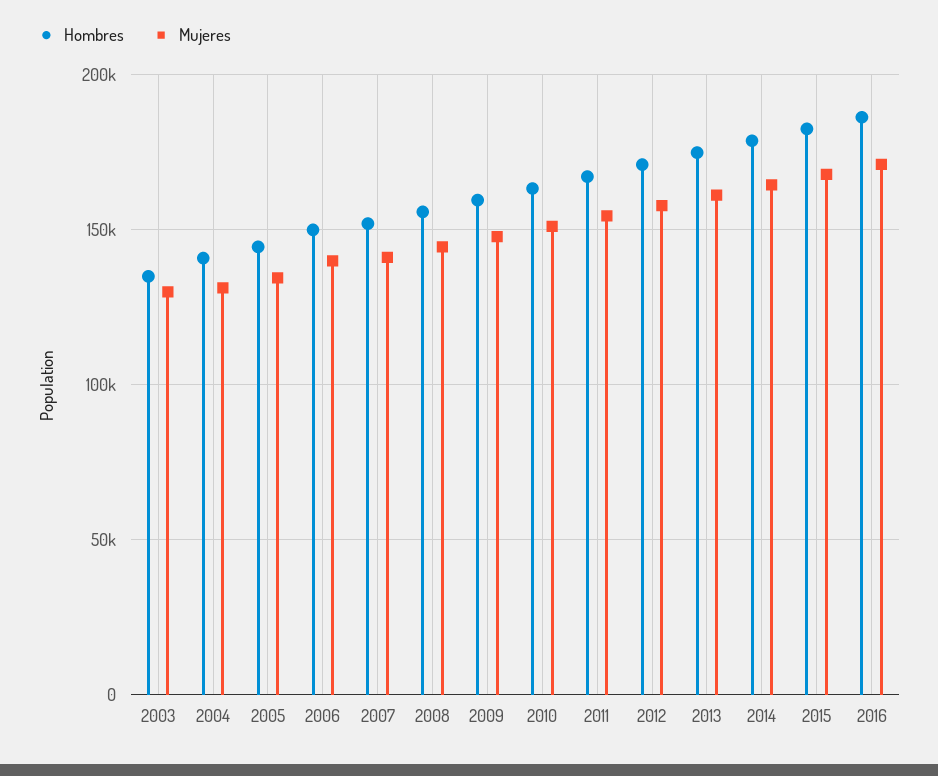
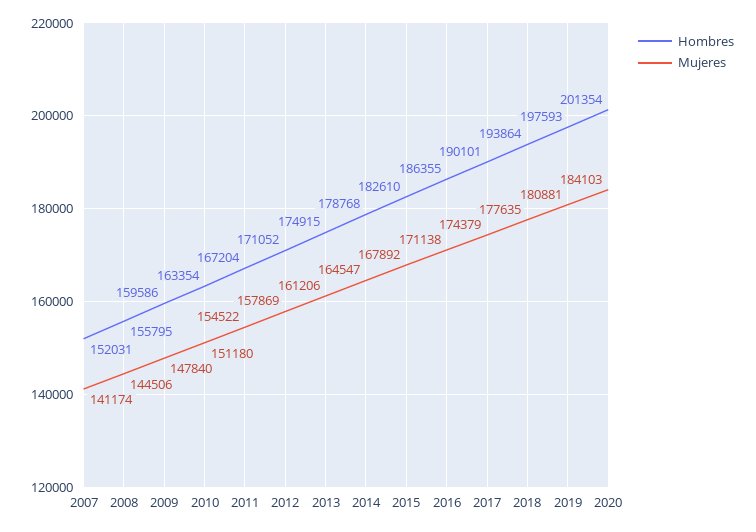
Hombres, 2003: 135000 -> none
Mujeres, 2003: 130000 -> none
Hombres, 2004: 140000 -> none
Mujeres, 2004: 130000 -> none
Hombres, 2005: 145000 -> none
Mujeres, 2005: 135000 -> none
Hombres, 2006: 150000 -> none
Mujeres, 2006: 140000 -> none
Hombres, 2017: none -> 190101
Mujeres, 2017: none -> 174379
Hombres, 2018: none -> 193864
Mujeres, 2018: none -> 177635
Hombres, 2019: none -> 197593
Mujeres, 2019: none -> 180881
Hombres, 2020: none -> 201354
Mujeres, 2020: none -> 184103

